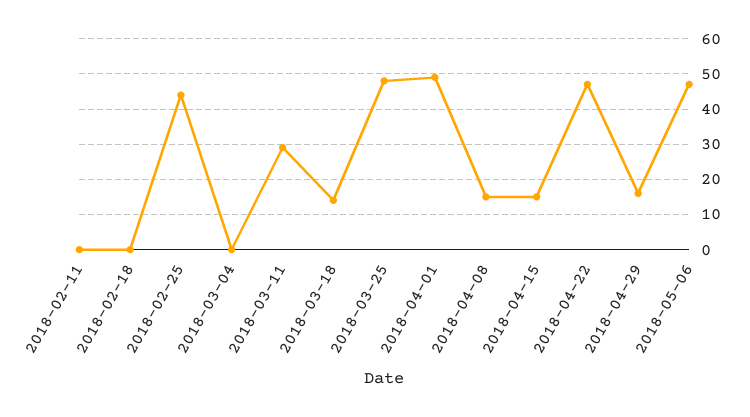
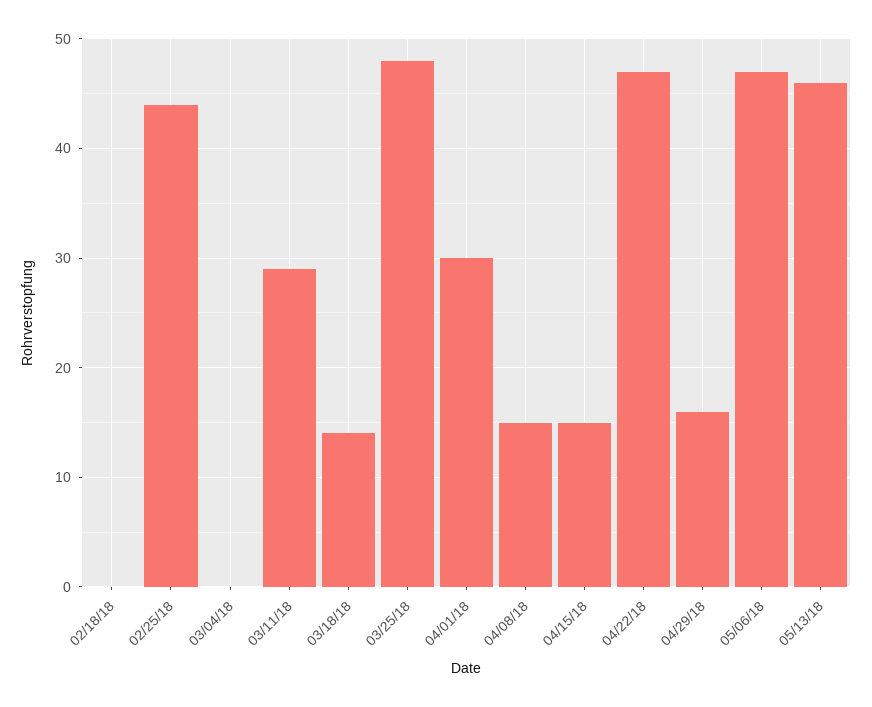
2018-02-11: 0 -> none
2018-04-01: 50 -> 30
05/13/18: none -> 46

